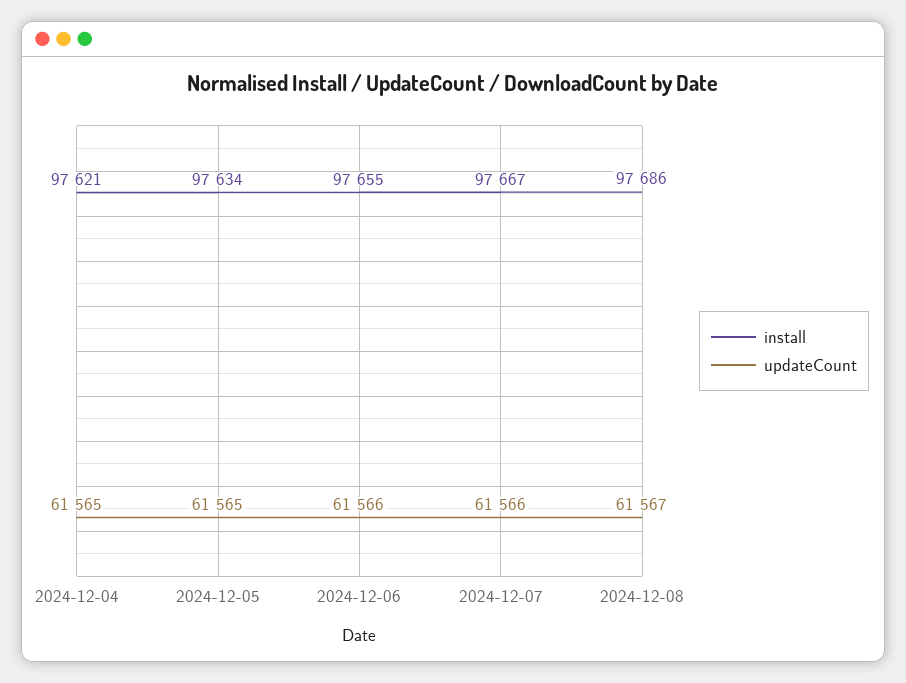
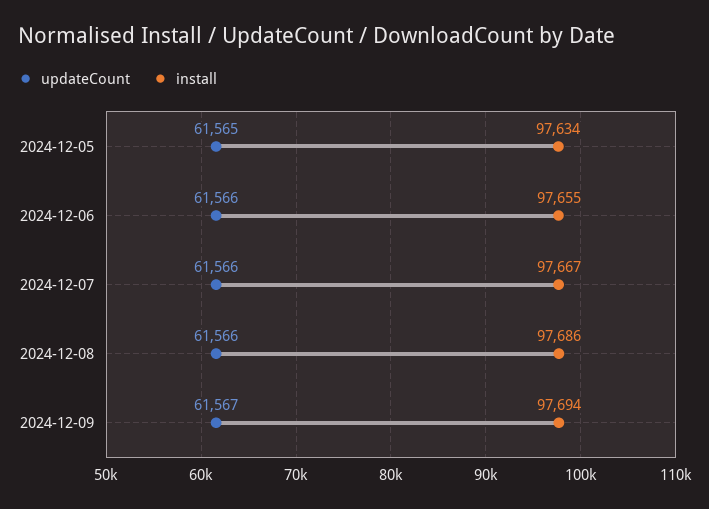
install, 2024-12-04: 97621 -> none
updateCount, 2024-12-04: 61565 -> none
updateCount, 2024-12-08: 61567 -> 61566
updateCount, 2024-12-09: none -> 61567
install, 2024-12-09: none -> 97694

